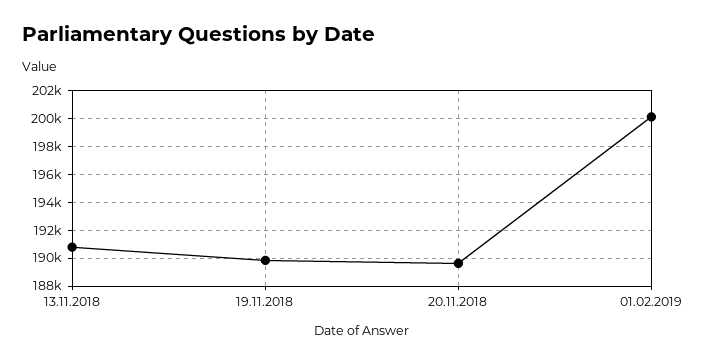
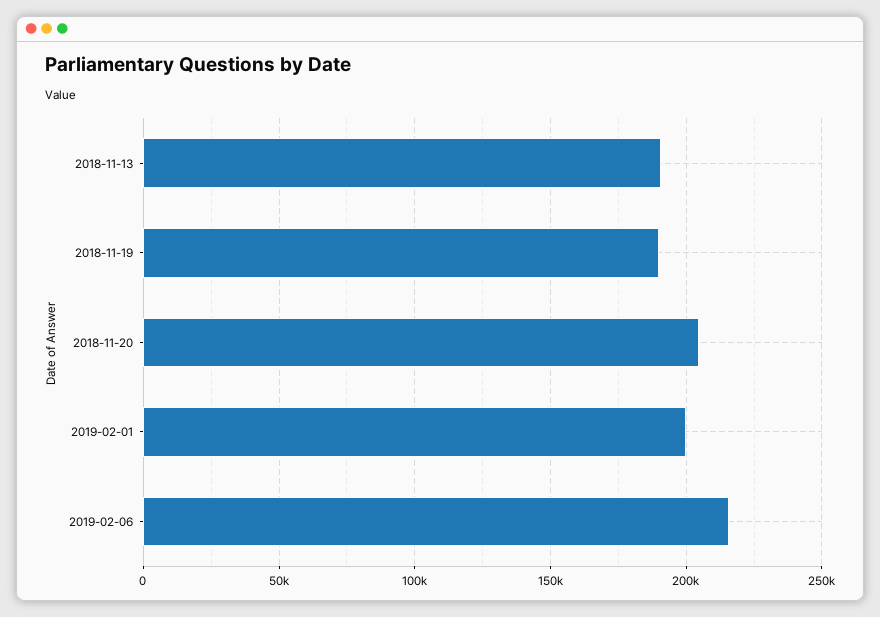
20.11.2018: 189500 -> 205000
2019-02-06: none -> 215000

